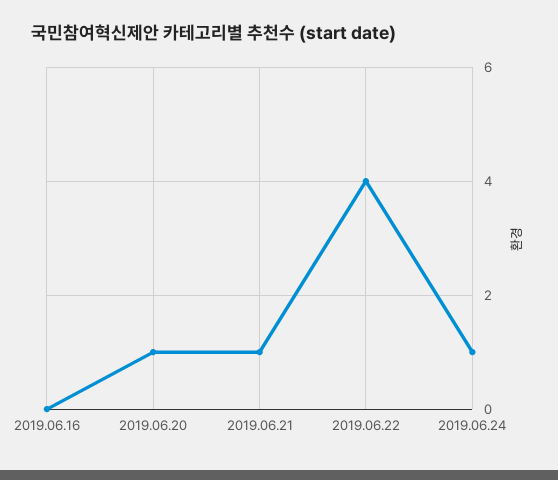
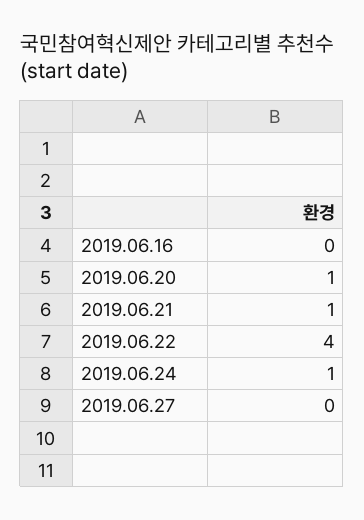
2019.06.27: none -> 0

